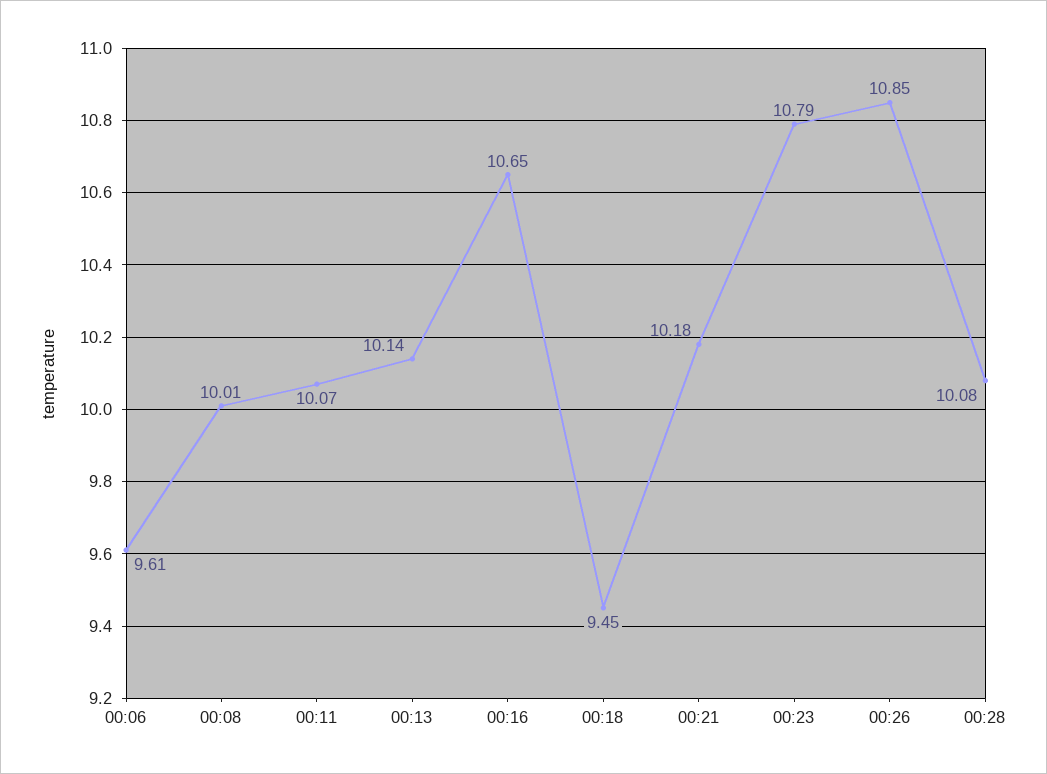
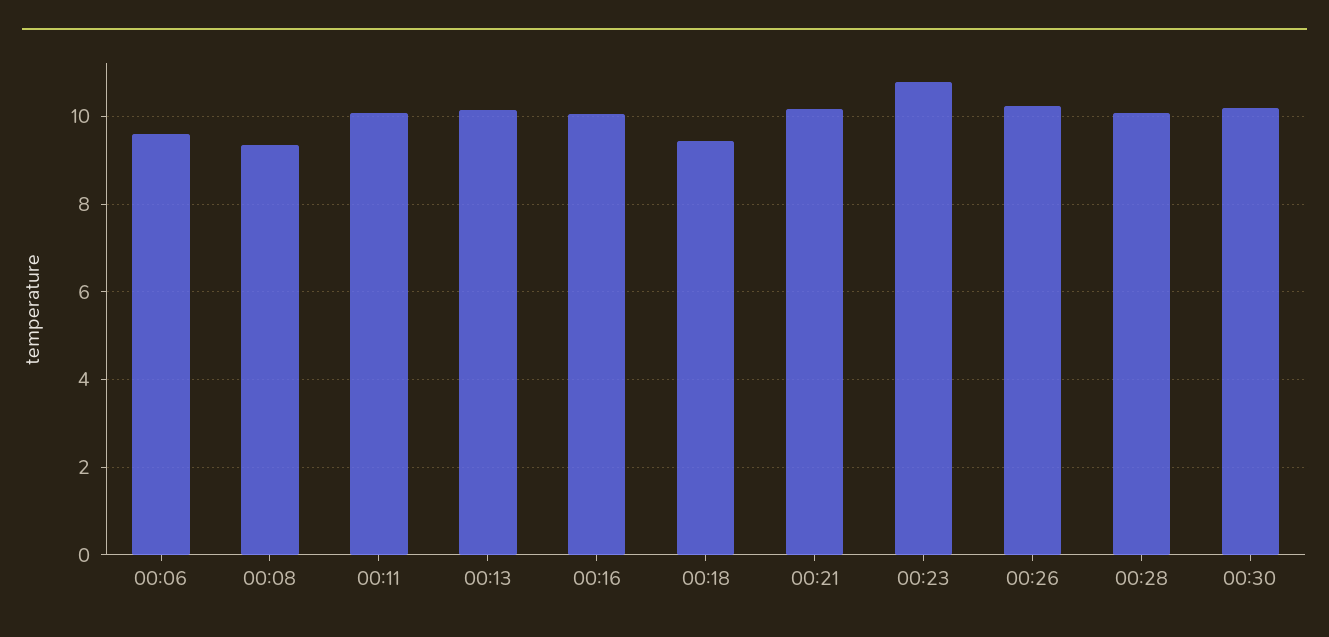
00:08: 10.01 -> 9.4
00:16: 10.65 -> 10
00:26: 10.85 -> 10.2
00:30: none -> 10.2

